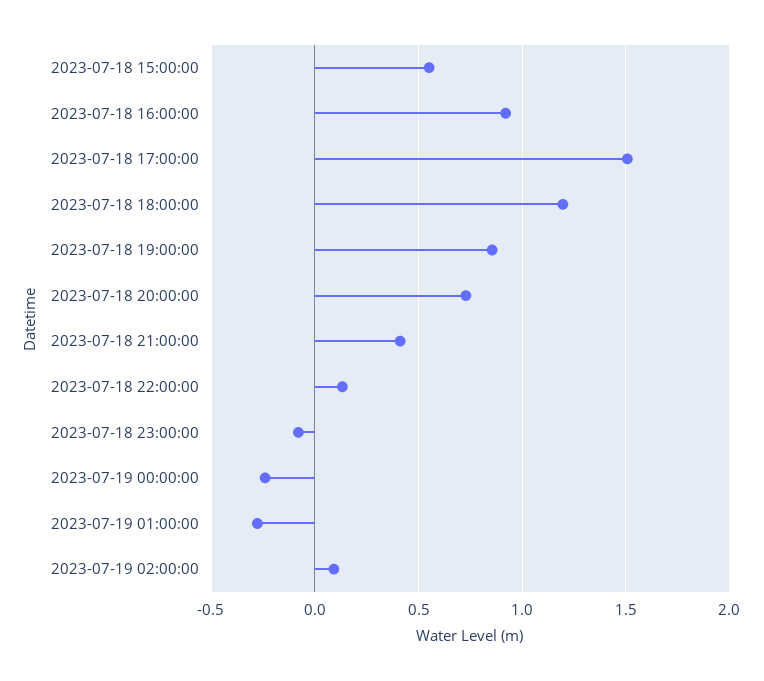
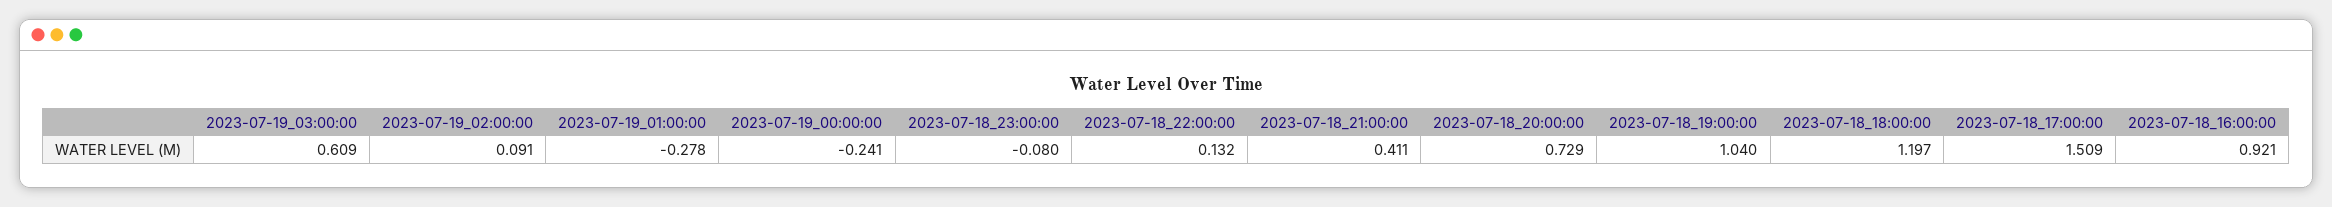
2023-07-18 15:00:00: 0.55 -> none
2023-07-18 19:00:00: 0.85 -> 1.04
2023-07-19_03:00:00: none -> 0.609

